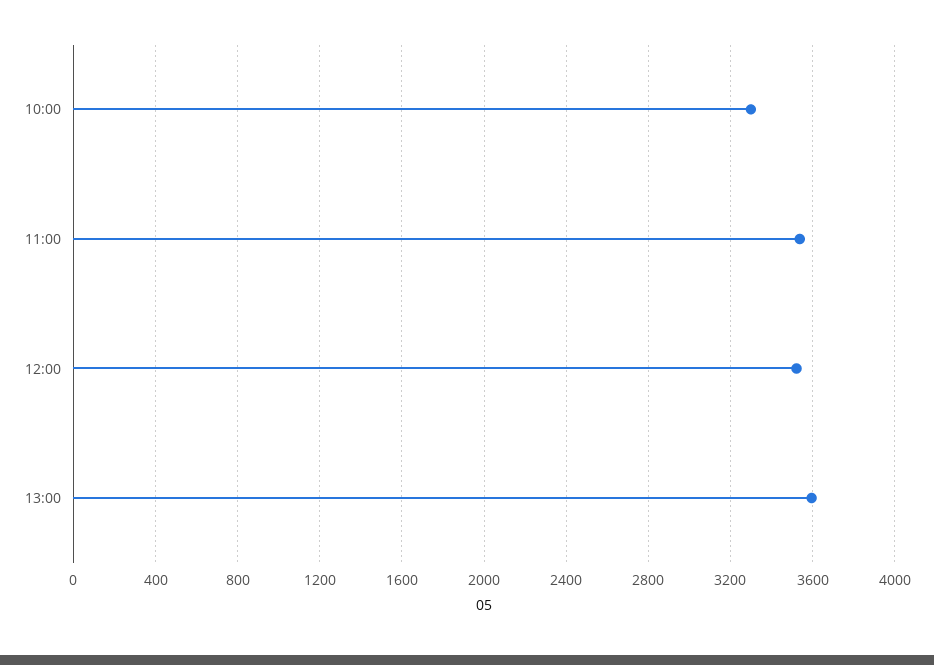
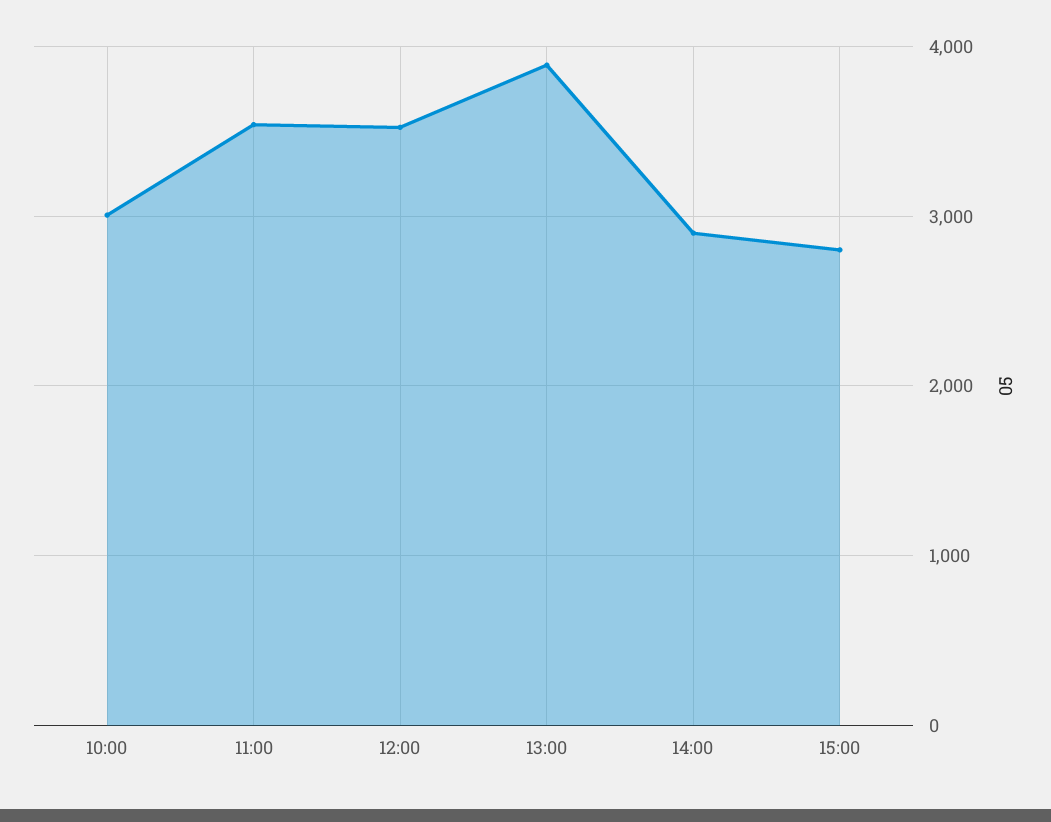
10:00: 3300 -> 3000
13:00: 3600 -> 3900
14:00: none -> 2900
15:00: none -> 2800

